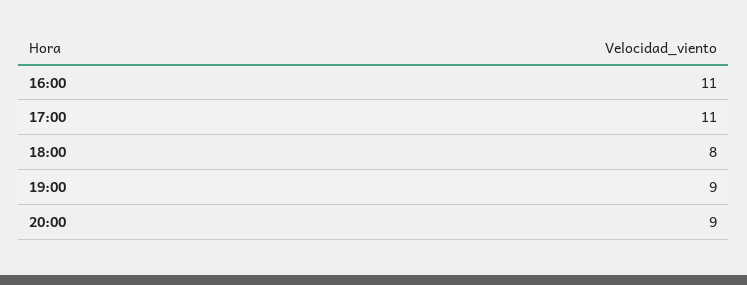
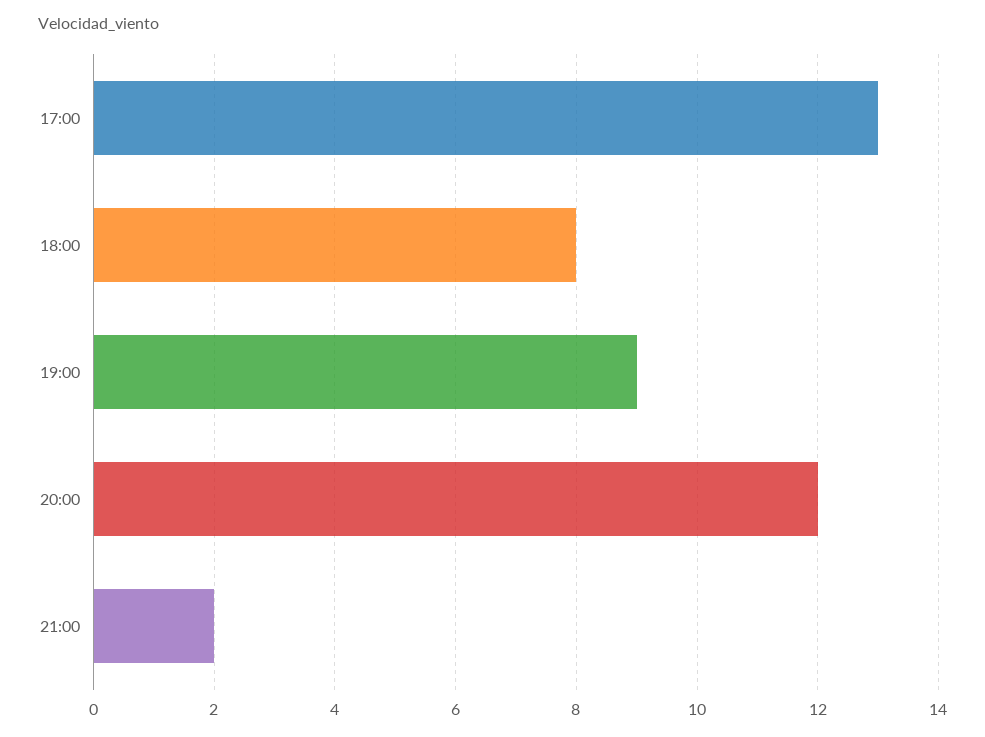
16:00: 11 -> none
17:00: 11 -> 13
20:00: 9 -> 12
21:00: none -> 2

